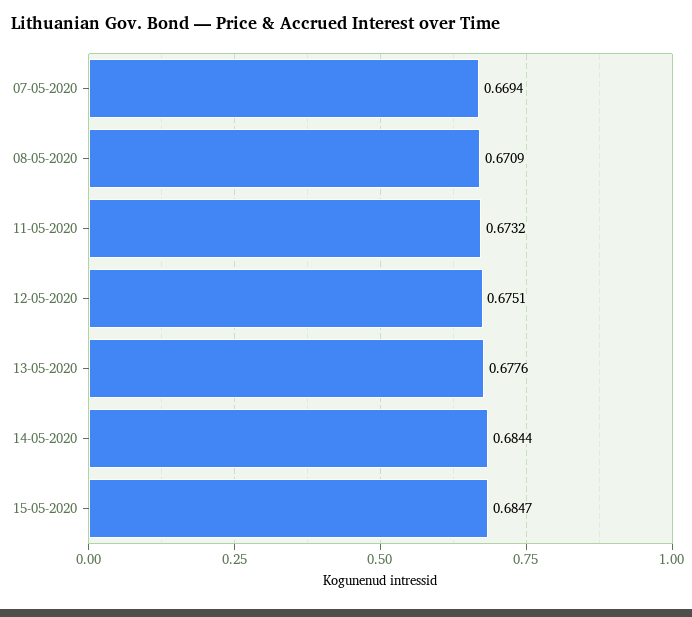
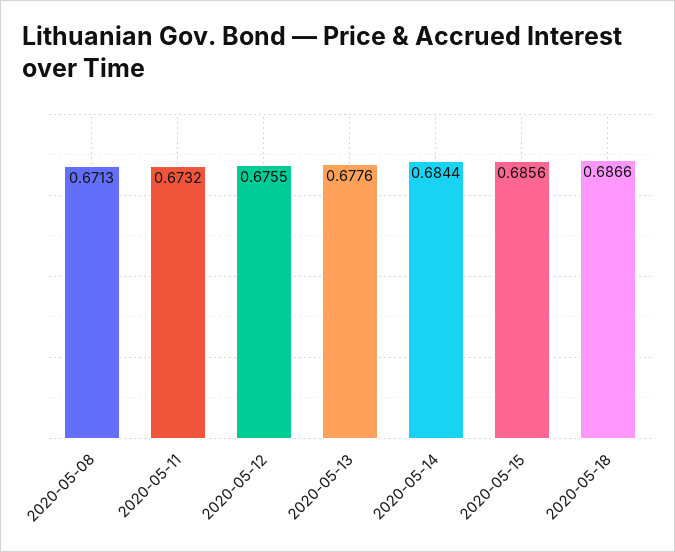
07-05-2020: 0.6694 -> none
08-05-2020: 0.6709 -> 0.6713
12-05-2020: 0.6751 -> 0.6755
15-05-2020: 0.6847 -> 0.6856
2020-05-18: none -> 0.6866

